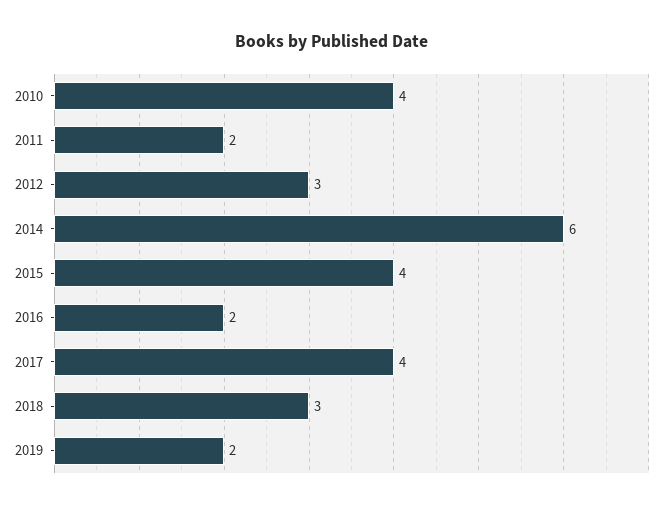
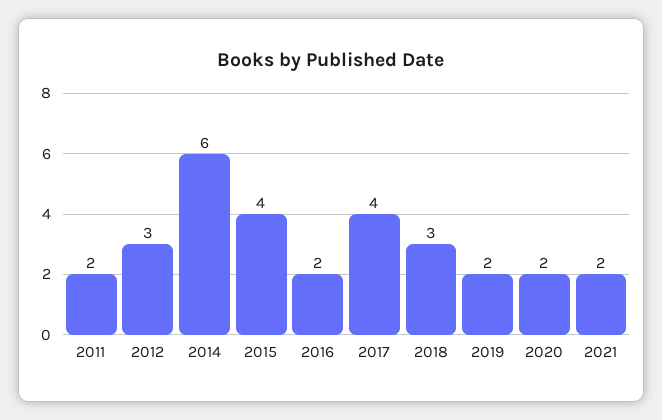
2010: 4 -> none
2020: none -> 2
2021: none -> 2

